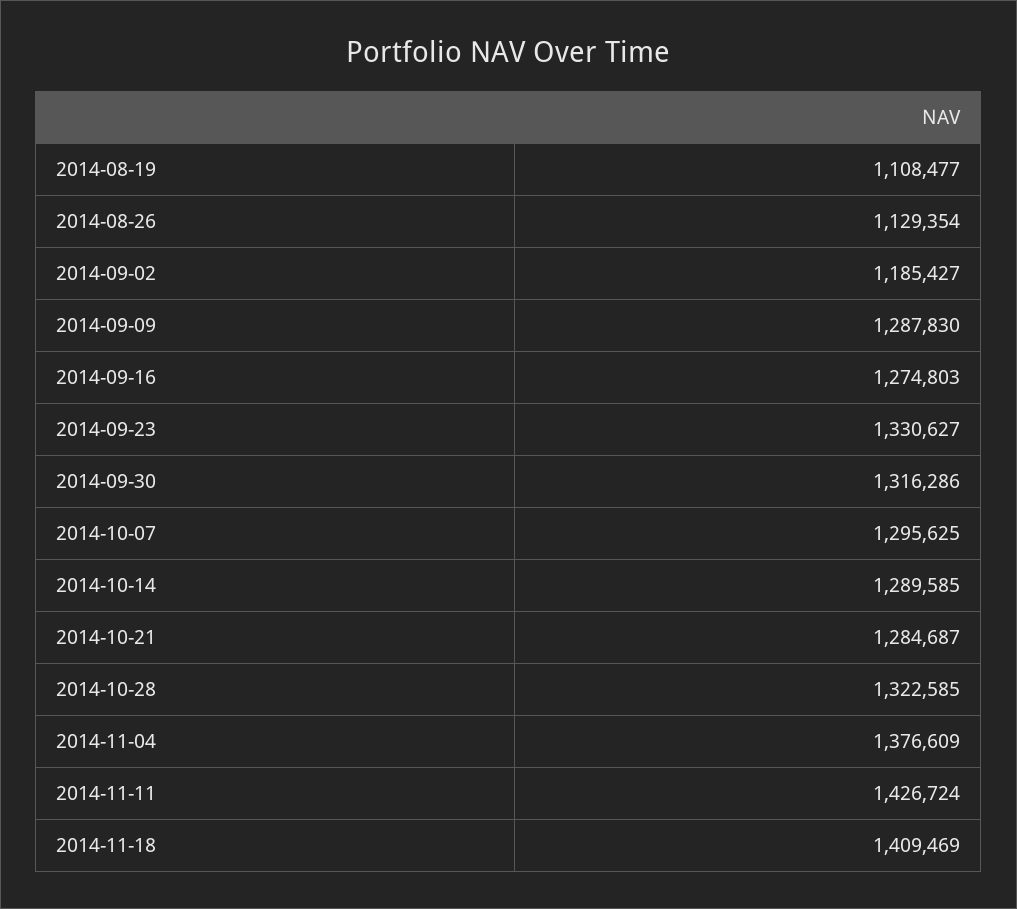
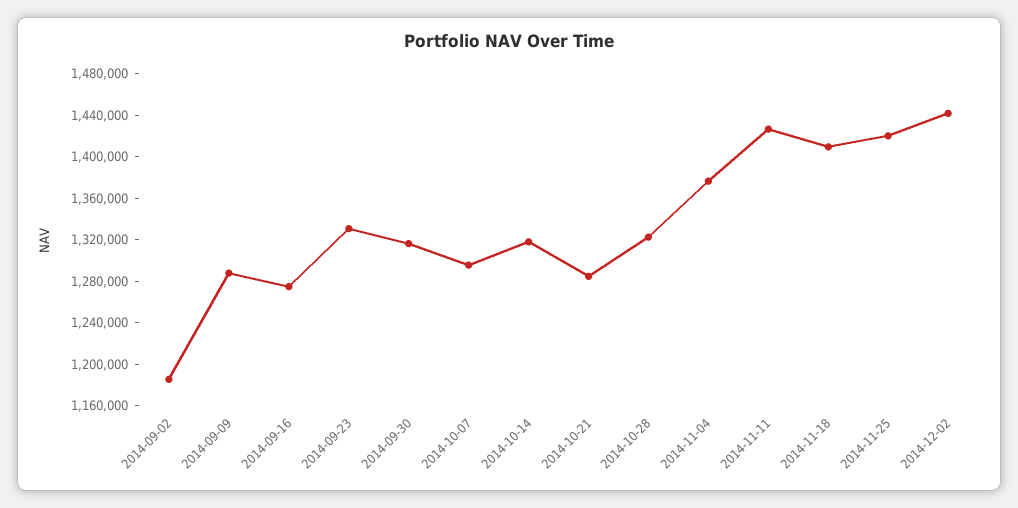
2014-08-19: 1108477 -> none
2014-08-26: 1129354 -> none
2014-10-14: 1289585 -> 1320000
2014-11-25: none -> 1420000
2014-12-02: none -> 1440000

